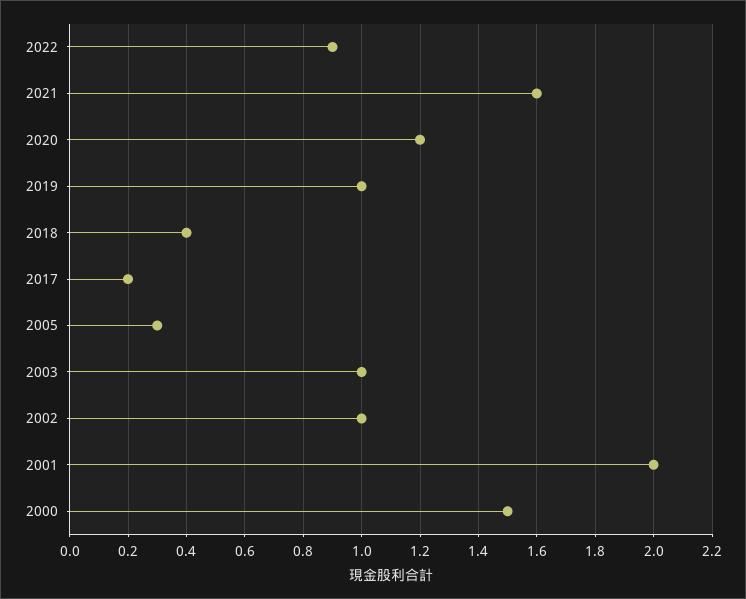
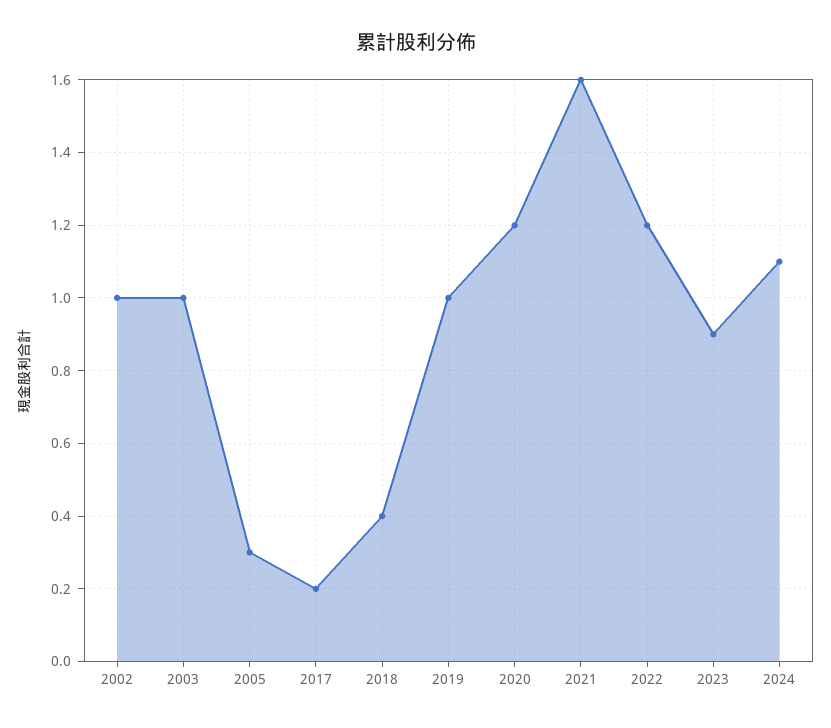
2022: 0.9 -> 1.2
2001: 2 -> none
2000: 1.5 -> none
2023: none -> 0.9
2024: none -> 1.1

